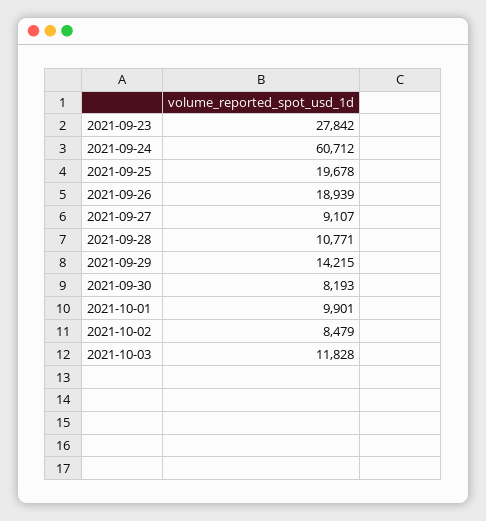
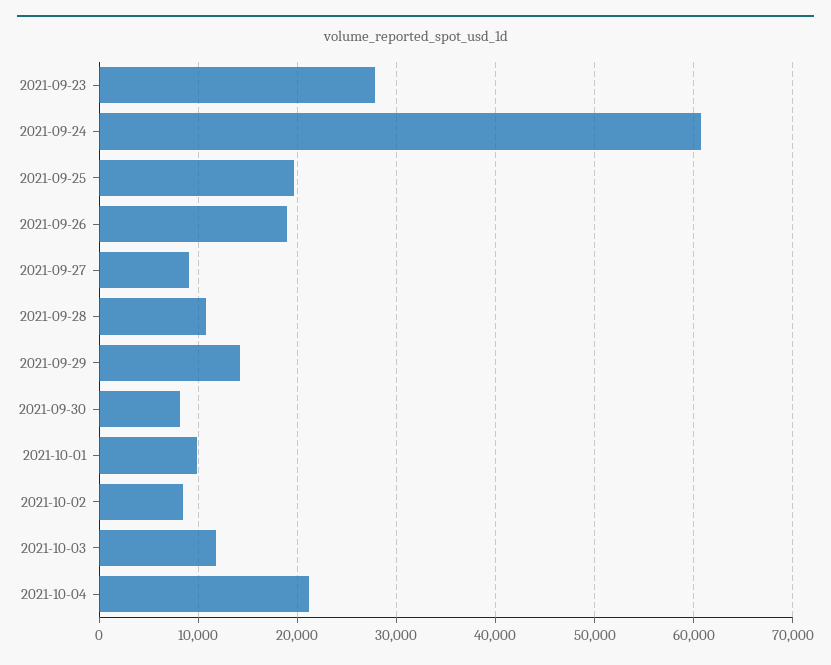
2021-10-04: none -> 21000

